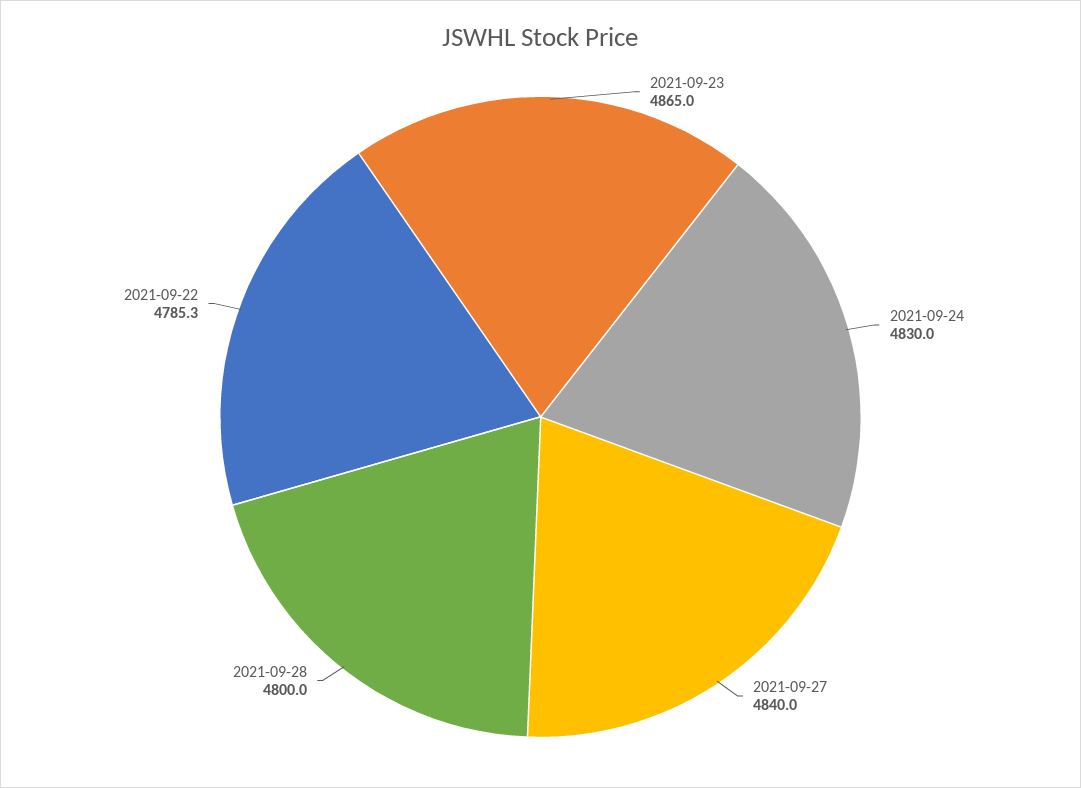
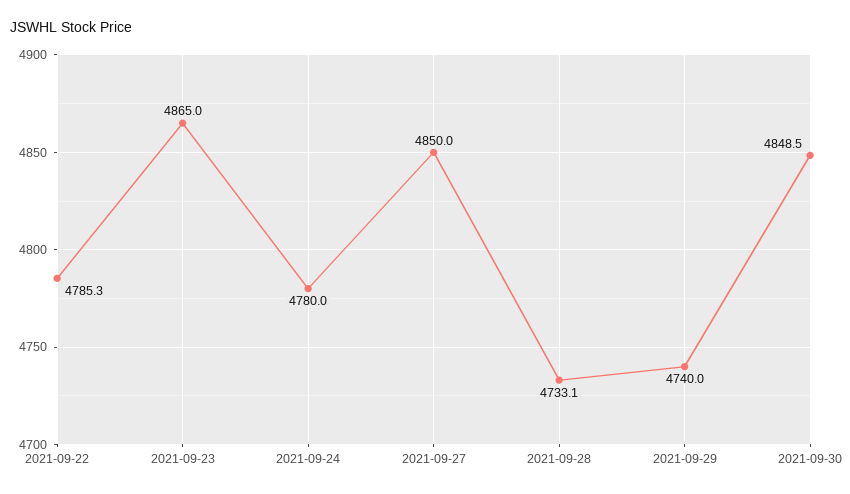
2021-09-24: 4830 -> 4780
2021-09-27: 4840 -> 4850
2021-09-28: 4800 -> 4733.1
2021-09-29: none -> 4740
2021-09-30: none -> 4848.5

